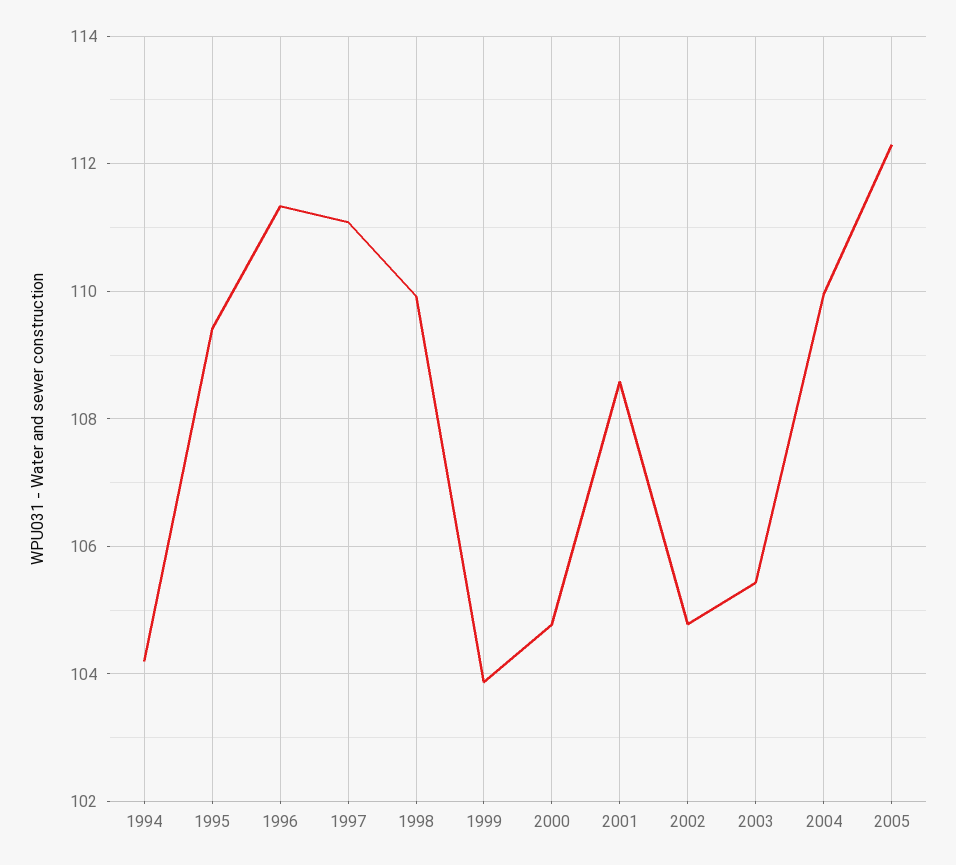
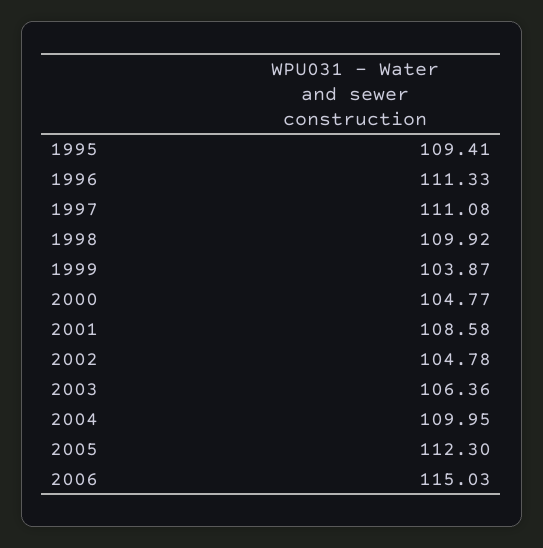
1994: 104.2 -> none
2003: 105.4 -> 106.36
2006: none -> 115.03

